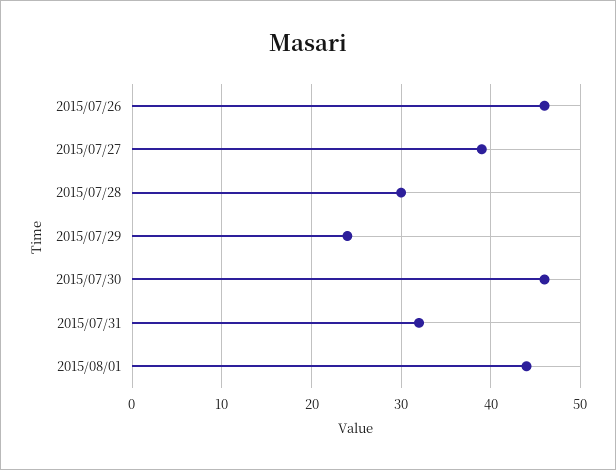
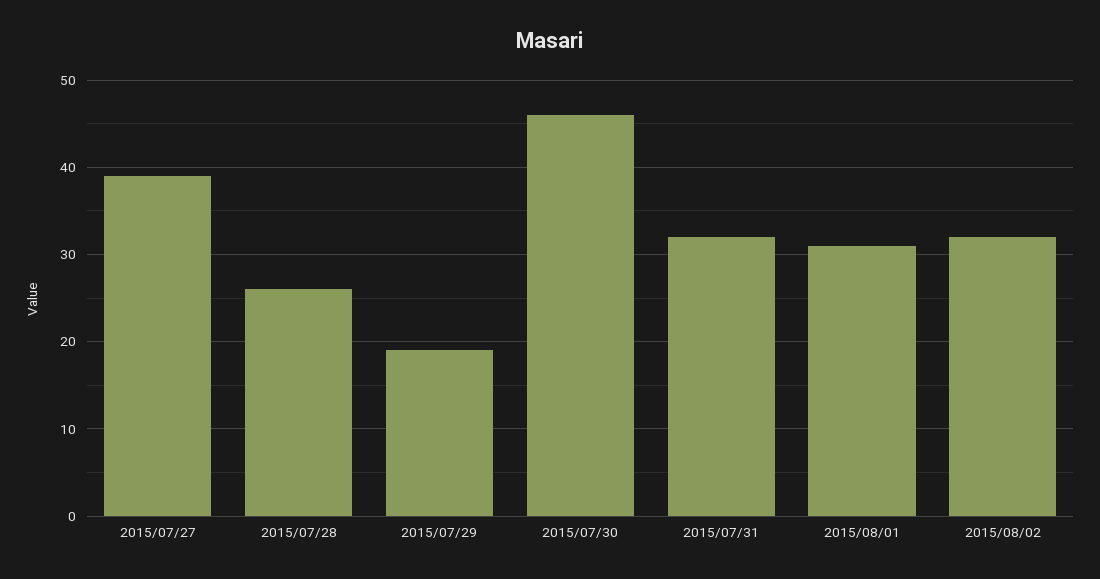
2015/07/26: 46 -> none
2015/07/28: 30 -> 26
2015/07/29: 24 -> 19
2015/08/01: 44 -> 31
2015/08/02: none -> 32

